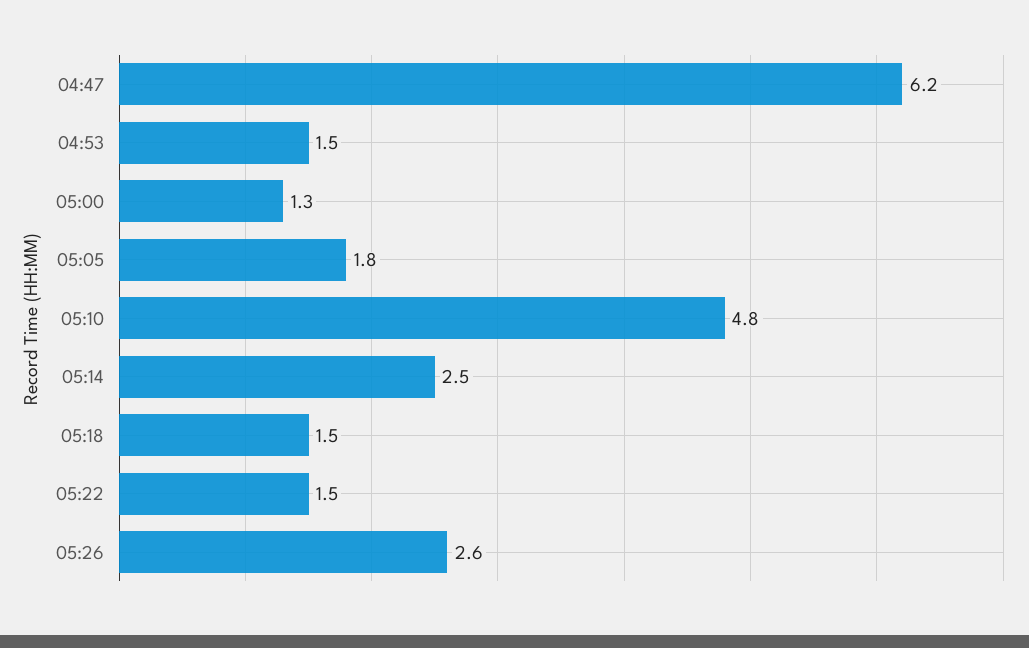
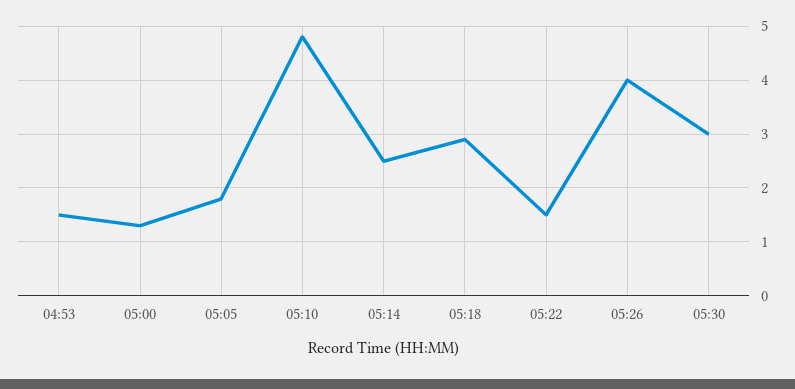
04:47: 6.2 -> none
05:18: 1.5 -> 3
05:26: 2.6 -> 4
05:30: none -> 3

